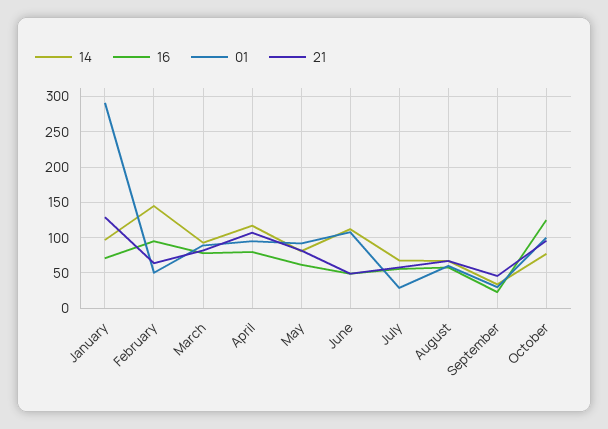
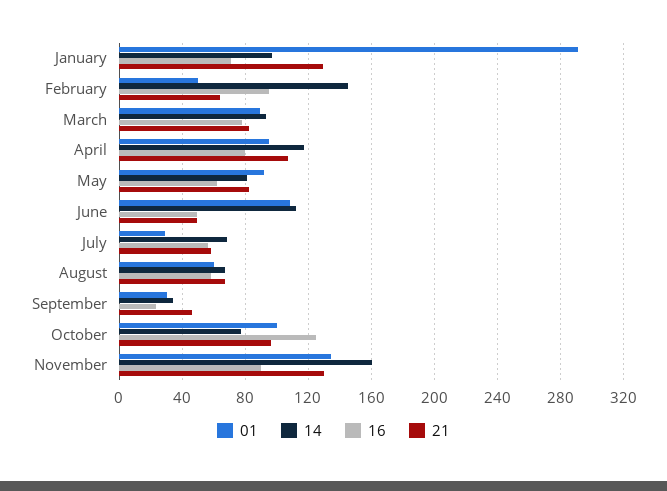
01, November: none -> 135
14, November: none -> 160
16, November: none -> 90
21, November: none -> 130

